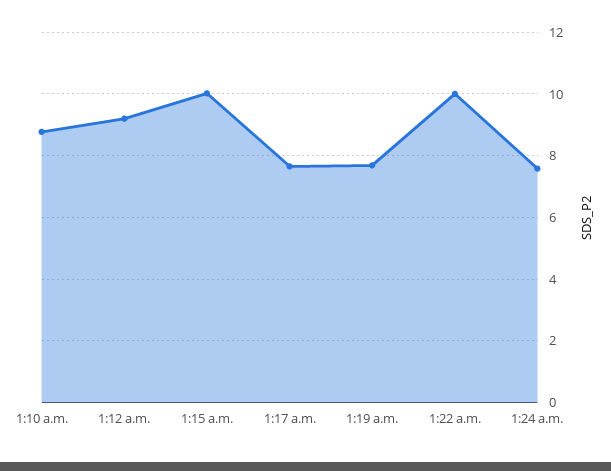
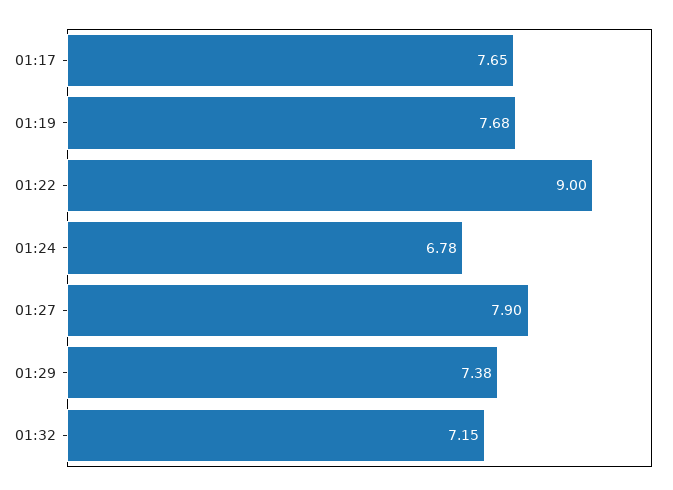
1:10 a.m.: 8.8 -> none
1:12 a.m.: 9.2 -> none
1:15 a.m.: 10 -> none
1:22 a.m.: 10 -> 9
1:24 a.m.: 7.6 -> 6.78
01:27: none -> 7.9
01:29: none -> 7.38
01:32: none -> 7.15

